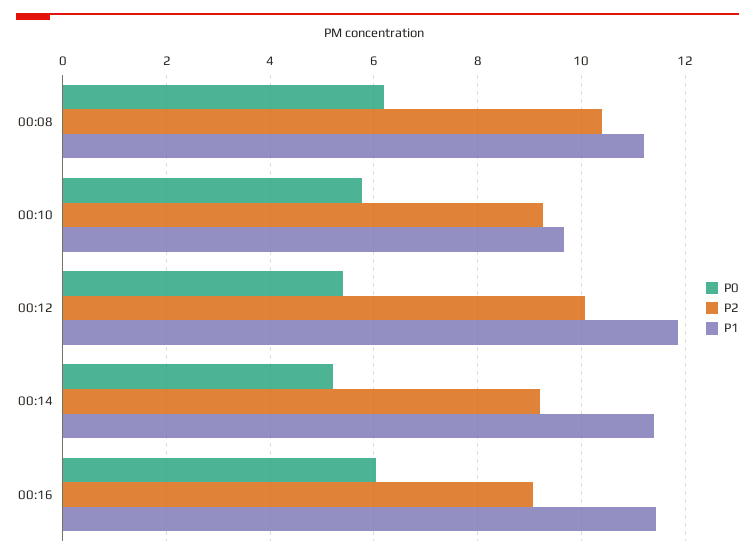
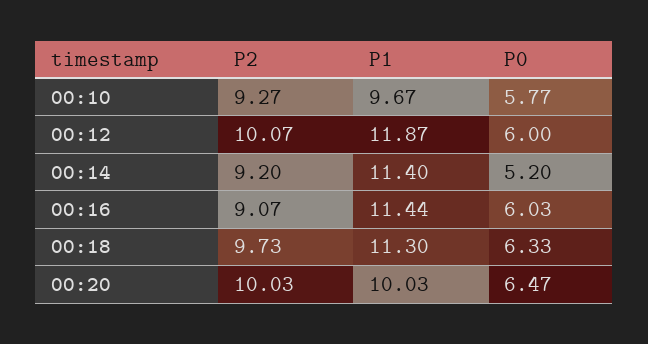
P0, 00:08: 6.2 -> none
P2, 00:08: 10.4 -> none
P1, 00:08: 11.2 -> none
P0, 00:12: 5.4 -> 6
P2, 00:18: none -> 9.73
P1, 00:18: none -> 11.3
P0, 00:18: none -> 6.33
P2, 00:20: none -> 10.03
P1, 00:20: none -> 10.03
P0, 00:20: none -> 6.47

